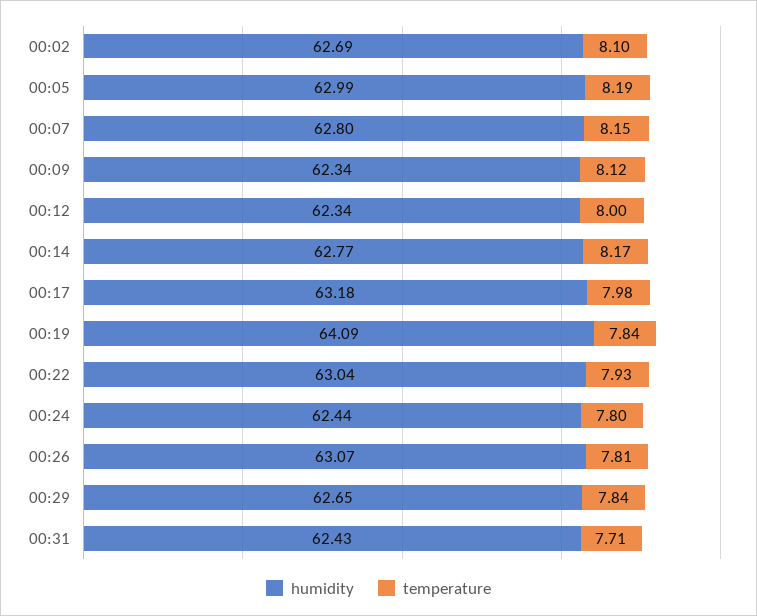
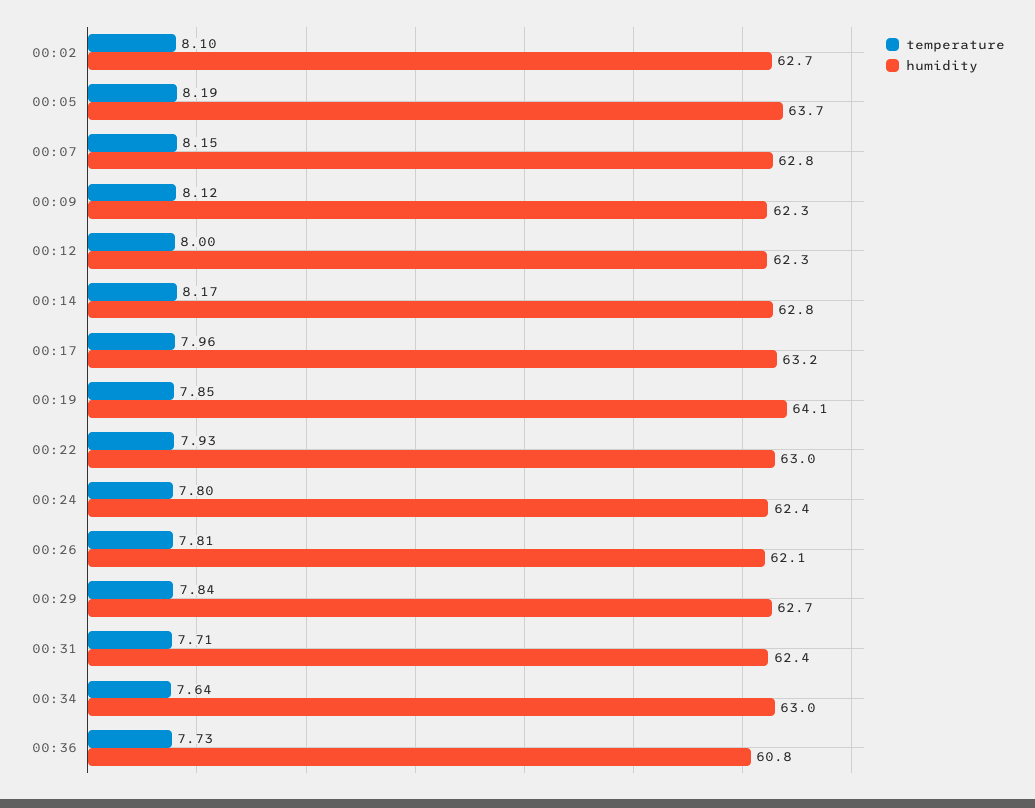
humidity, 00:05: 62.99 -> 63.7
temperature, 00:17: 7.98 -> 7.96
temperature, 00:19: 7.84 -> 7.85
humidity, 00:26: 63.07 -> 62.1
temperature, 00:34: none -> 7.64
humidity, 00:34: none -> 63
temperature, 00:36: none -> 7.73
humidity, 00:36: none -> 60.8

